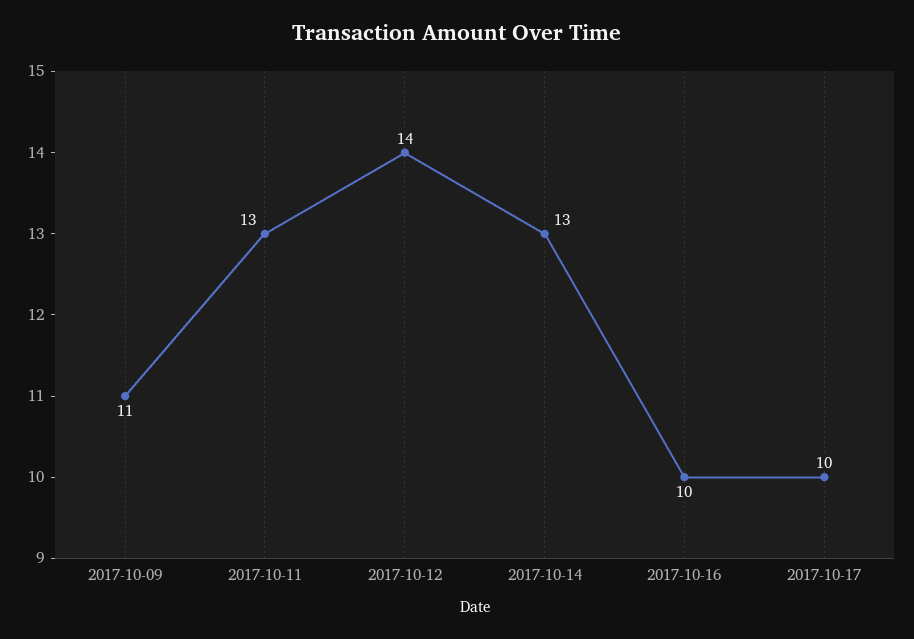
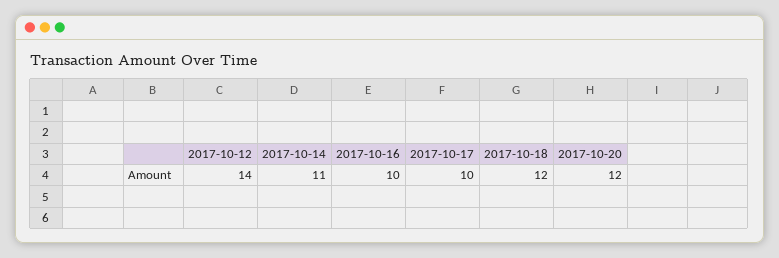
2017-10-09: 11 -> none
2017-10-11: 13 -> none
2017-10-14: 13 -> 11
2017-10-18: none -> 12
2017-10-20: none -> 12

